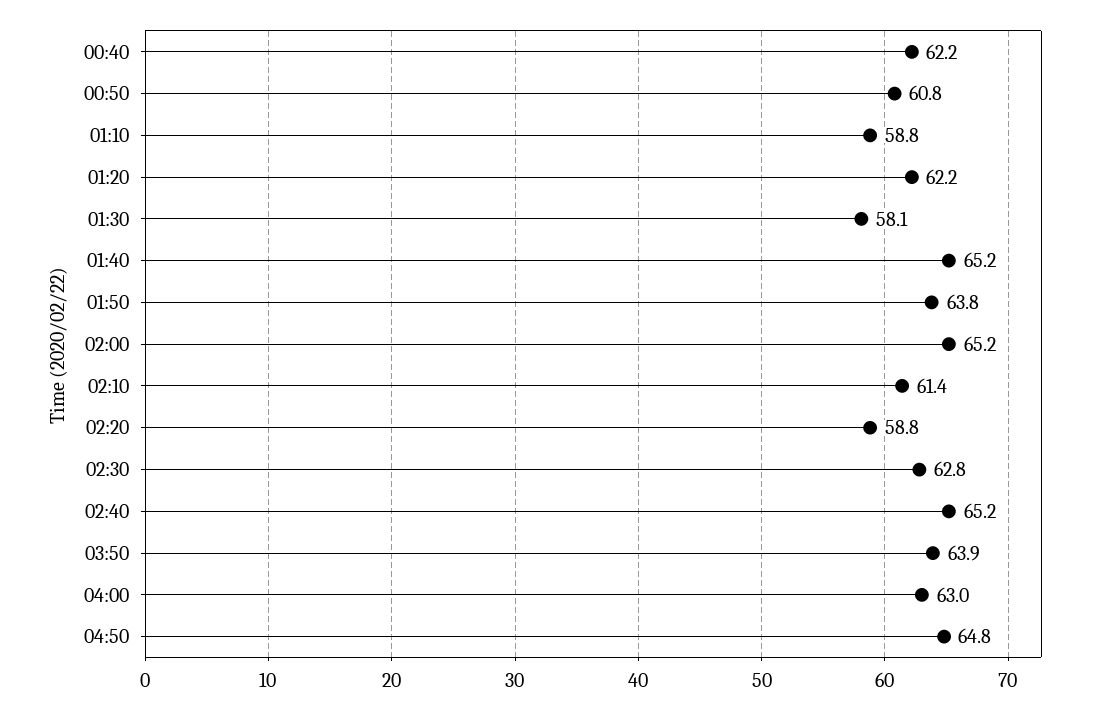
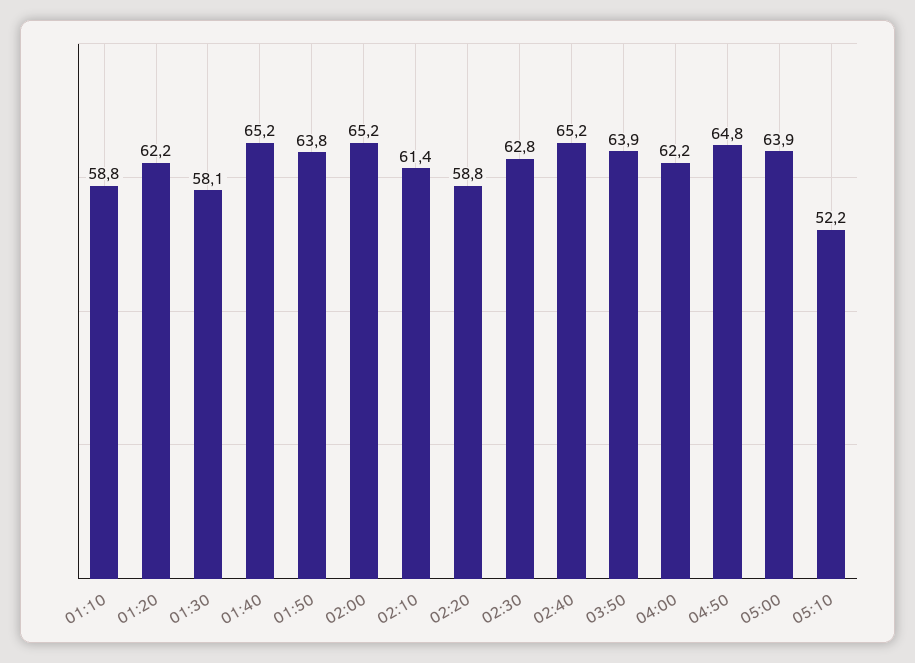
00:40: 62.2 -> none
00:50: 60.8 -> none
04:00: 63 -> 62.2
05:00: none -> 63.9
05:10: none -> 52.2

